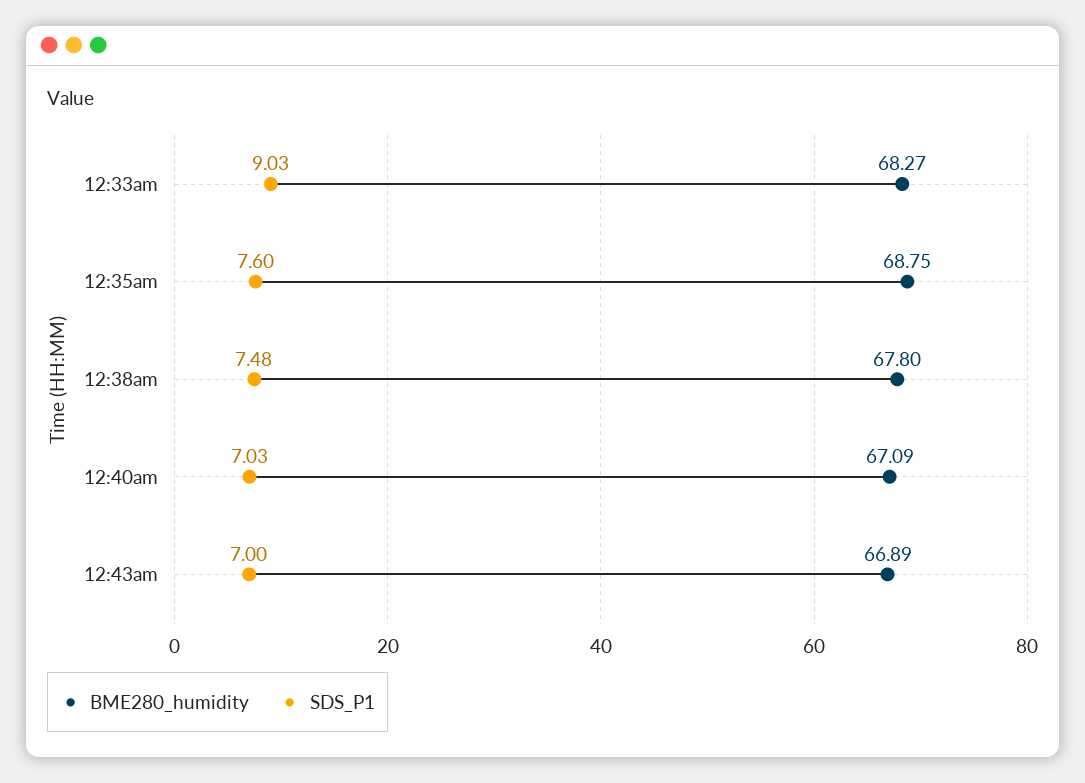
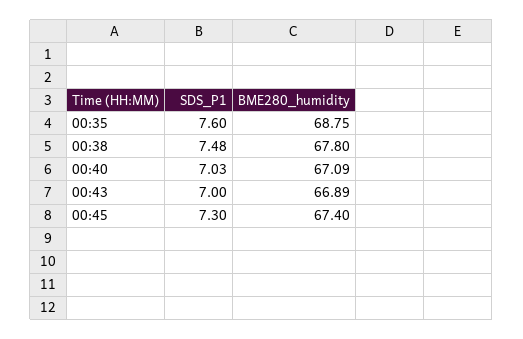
BME280_humidity, 12:33am: 68.27 -> none
SDS_P1, 12:33am: 9.03 -> none
SDS_P1, 00:45: none -> 7.3
BME280_humidity, 00:45: none -> 67.4

